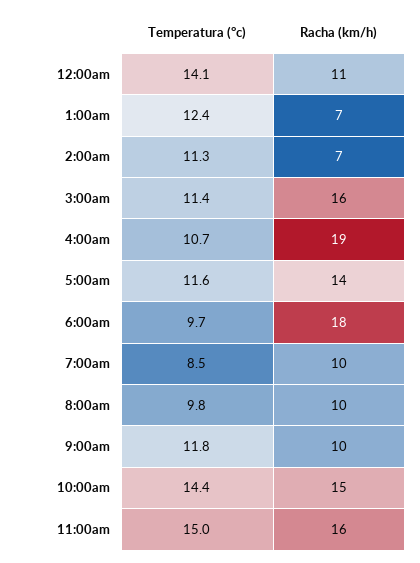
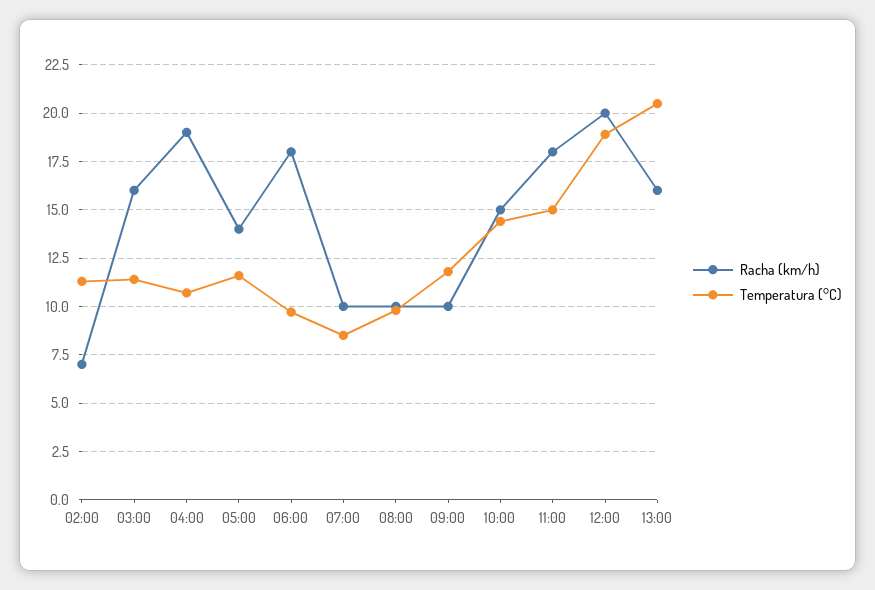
Temperatura (°c), 12:00am: 14.1 -> none
Racha (km/h), 12:00am: 11 -> none
Temperatura (°c), 1:00am: 12.4 -> none
Racha (km/h), 1:00am: 7 -> none
Racha (km/h), 11:00am: 16 -> 18
Racha (km/h), 12:00: none -> 20
Temperatura (°c), 12:00: none -> 19
Racha (km/h), 13:00: none -> 16
Temperatura (°c), 13:00: none -> 20.5

